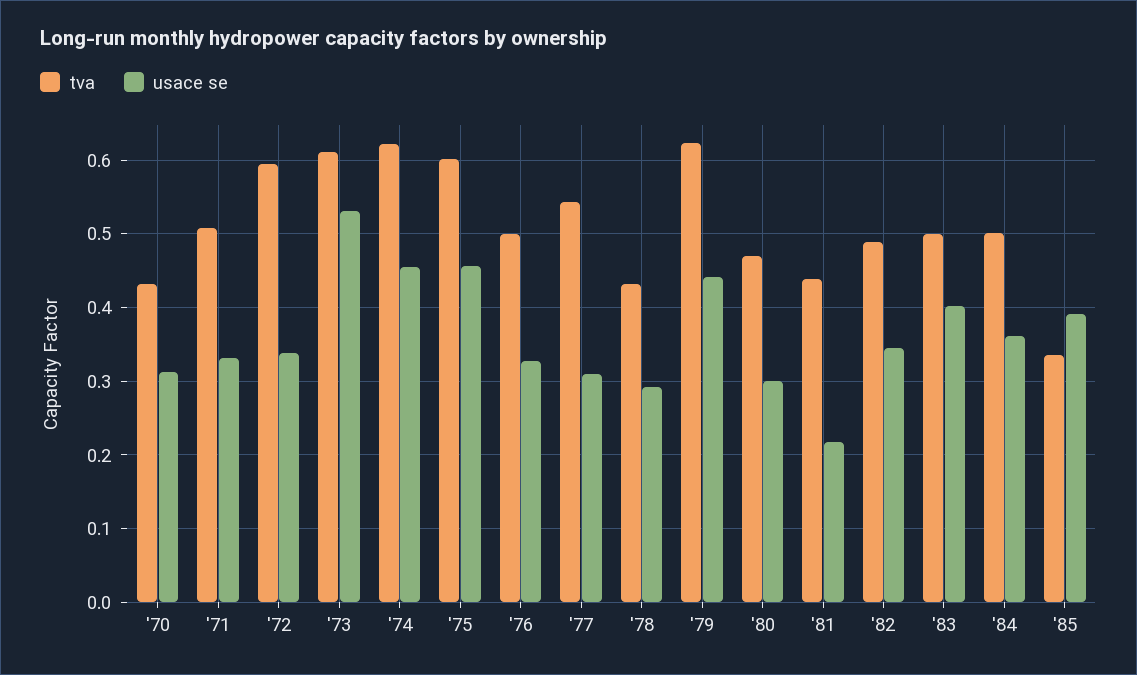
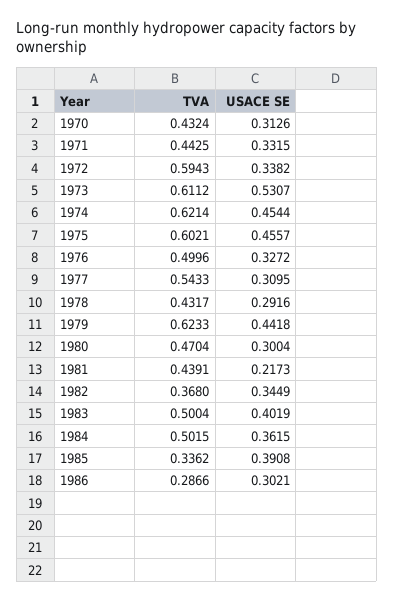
tva, '71: 0.51 -> 0.4425
tva, '82: 0.49 -> 0.368
tva, 1986: none -> 0.2866
usace se, 1986: none -> 0.3021

